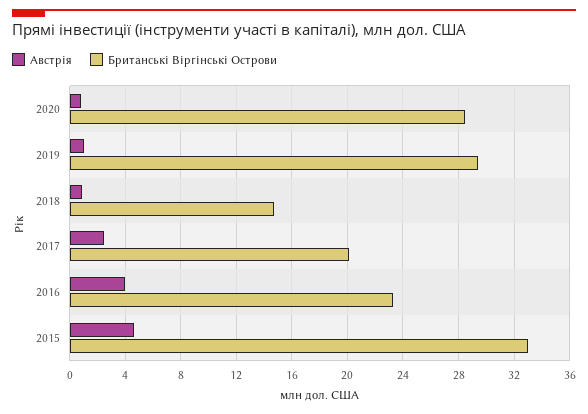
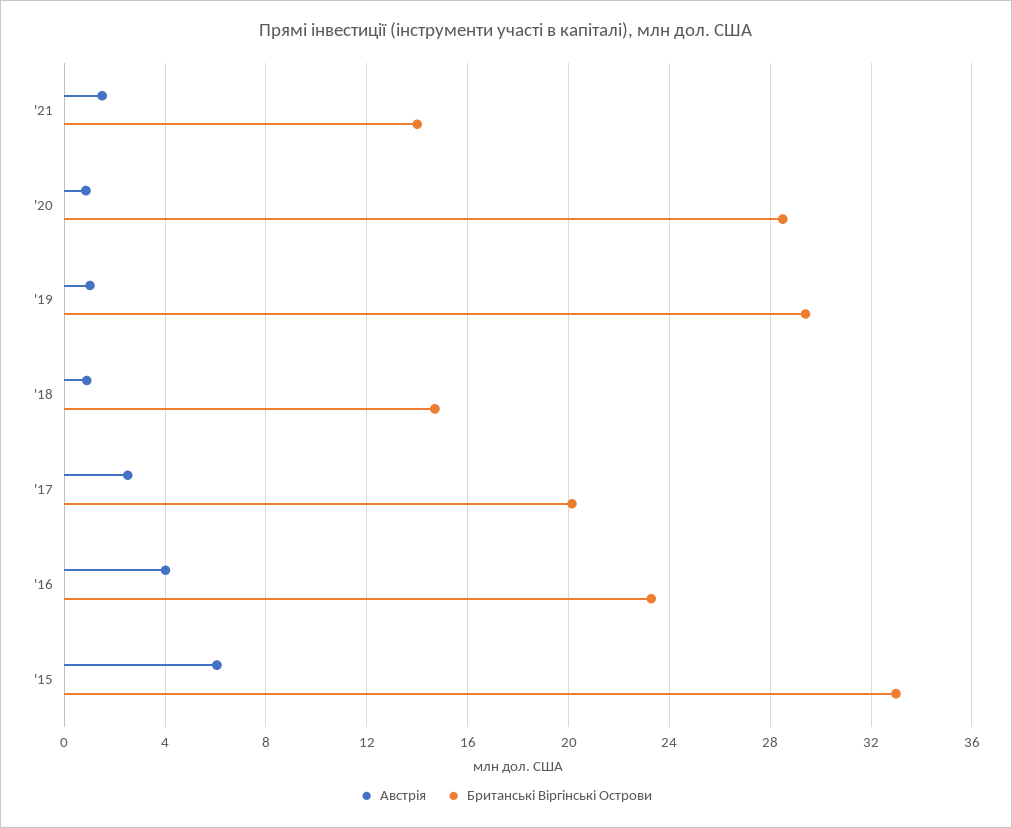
Австрія, 2015: 4.5 -> 6
Австрія, '21: none -> 1.5
Британські Віргінські Острови, '21: none -> 14

